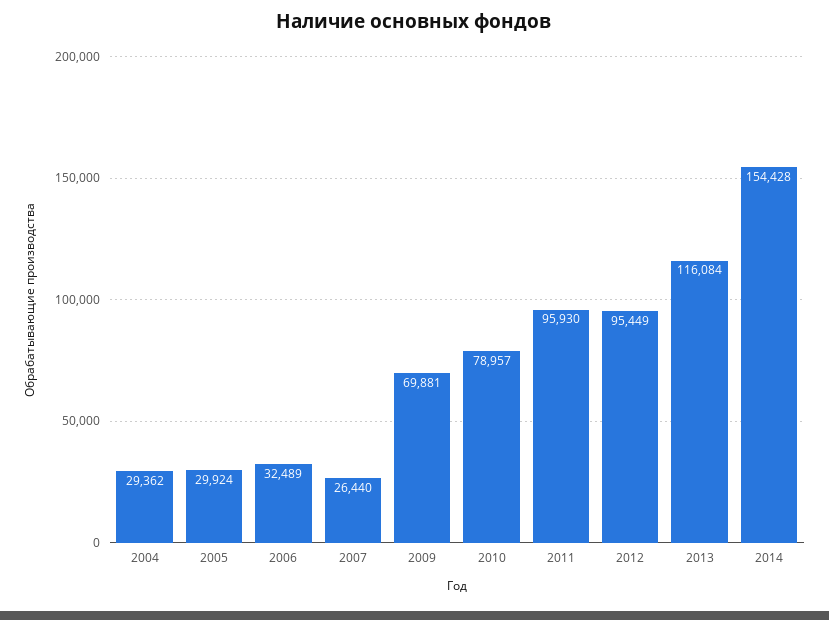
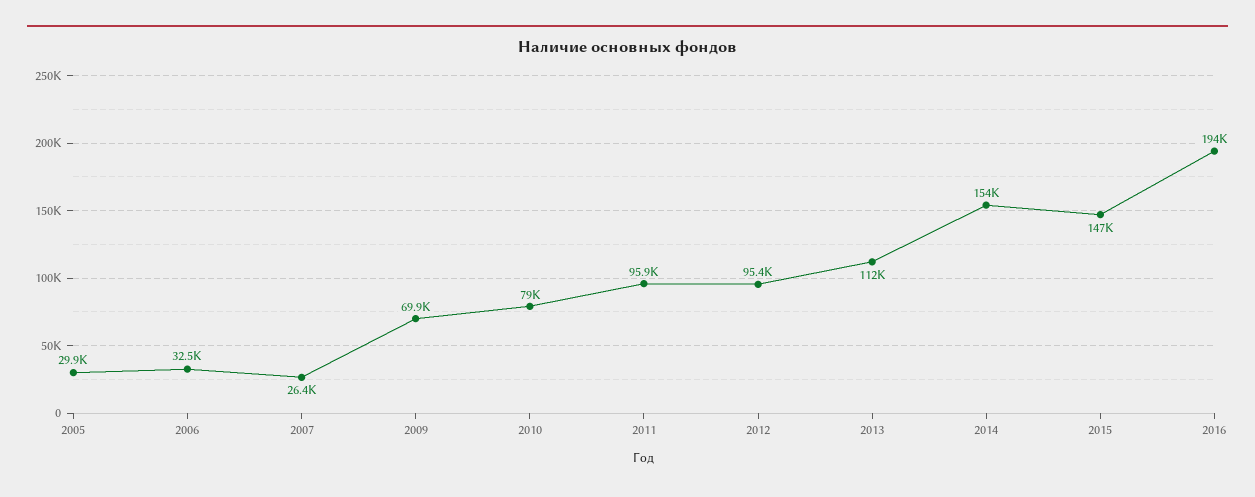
2004: 29362 -> none
2013: 116084 -> 112000
2015: none -> 147000
2016: none -> 194000

